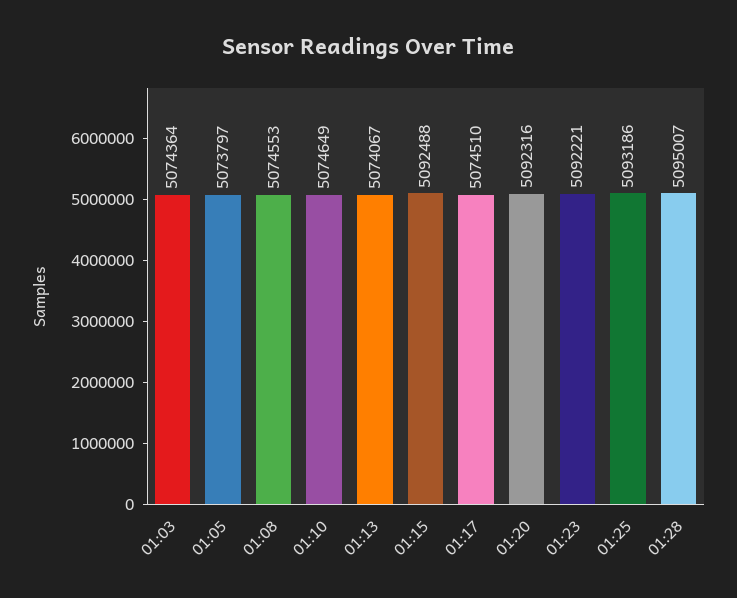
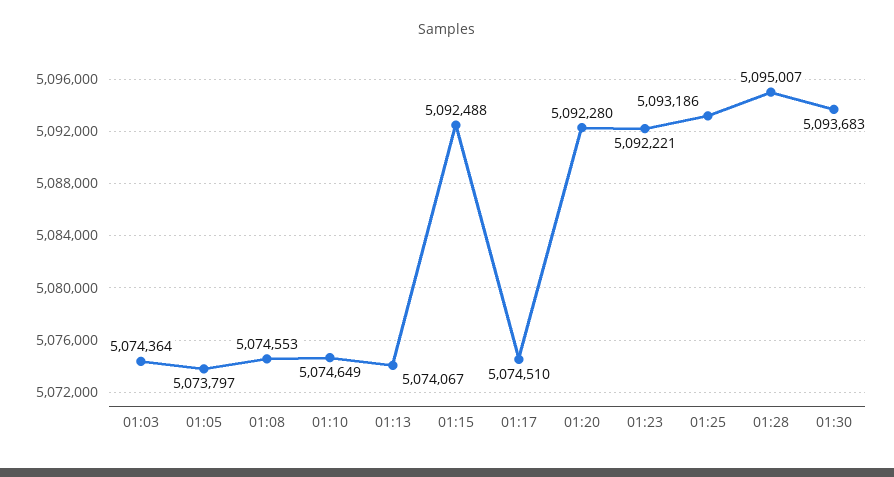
01:20: 5092316 -> 5092280
01:30: none -> 5093683

